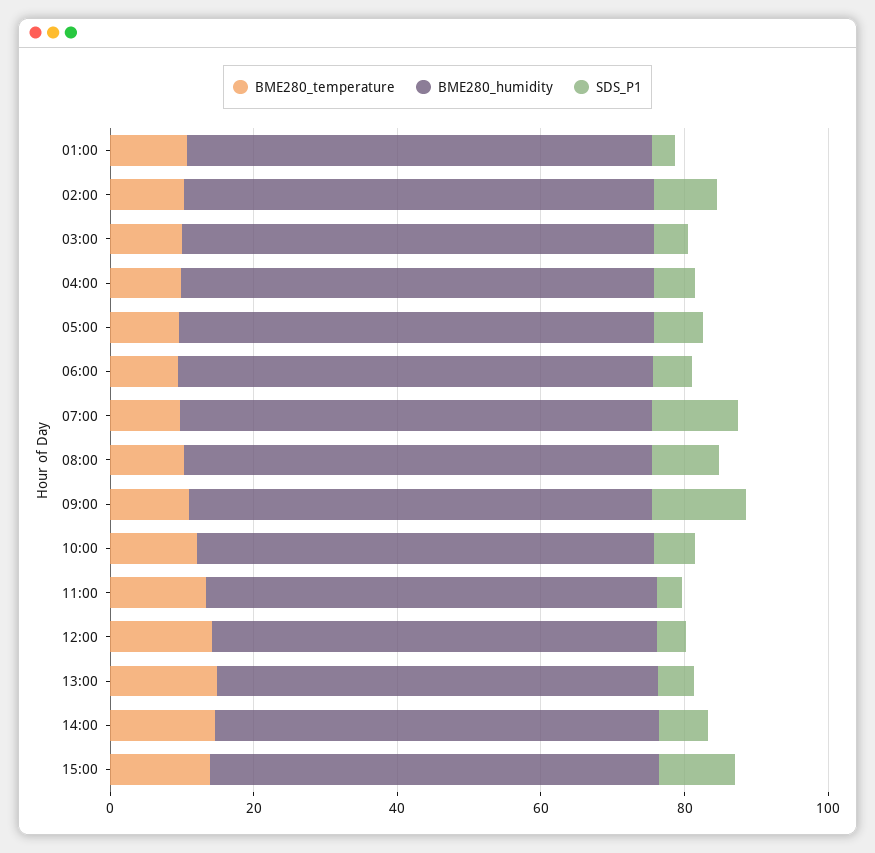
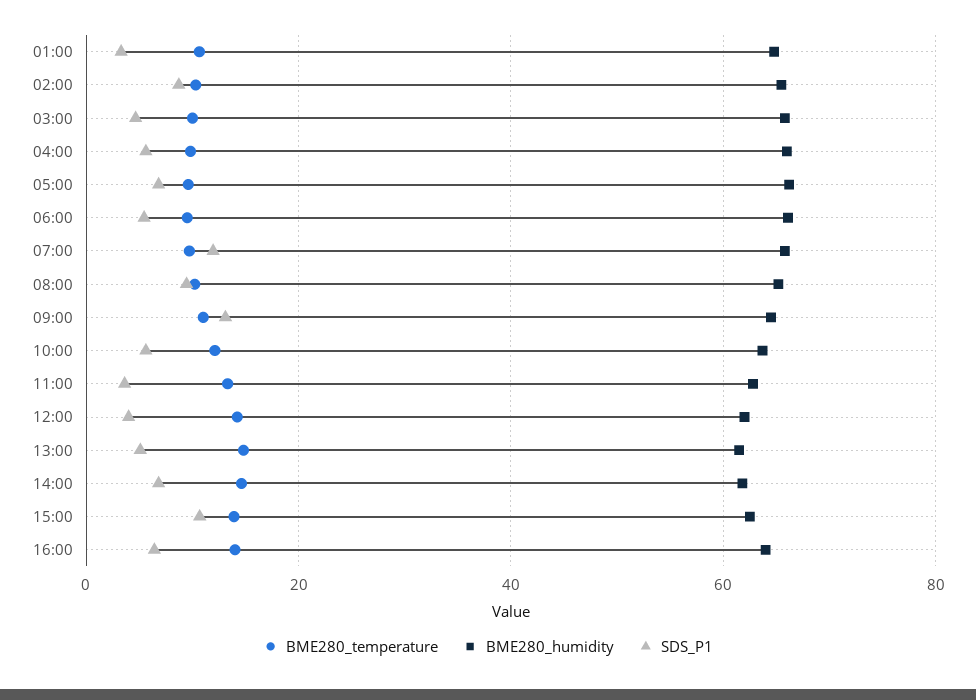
BME280_temperature, 16:00: none -> 14
BME280_humidity, 16:00: none -> 64
SDS_P1, 16:00: none -> 6

